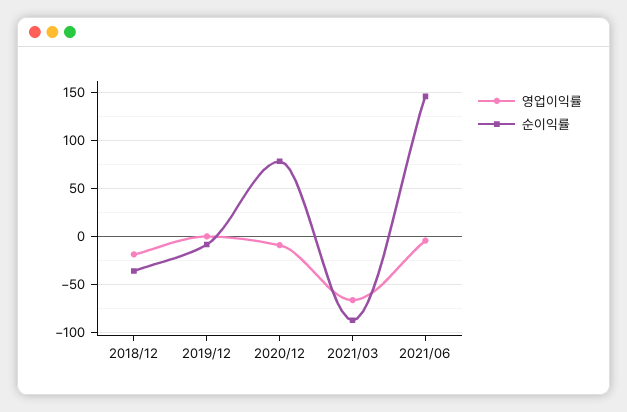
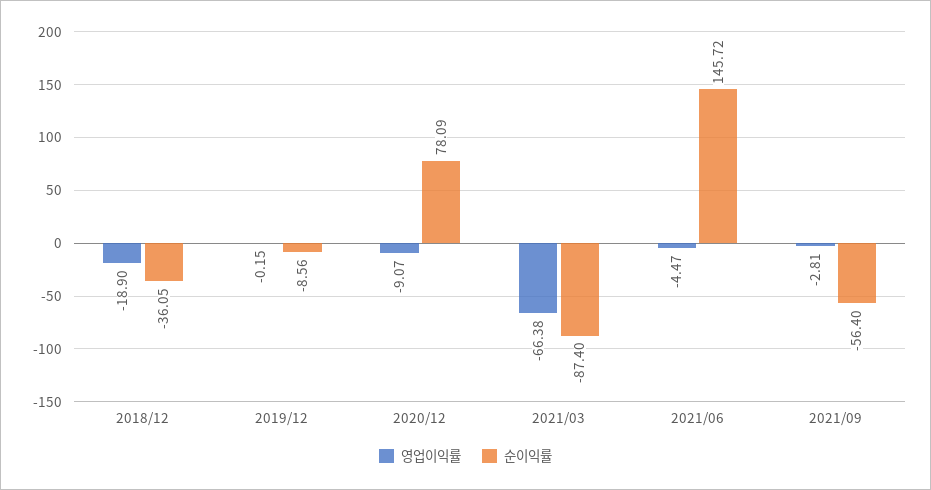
영업이익률, 2021/09: none -> -2.81
순이익률, 2021/09: none -> -56.4

